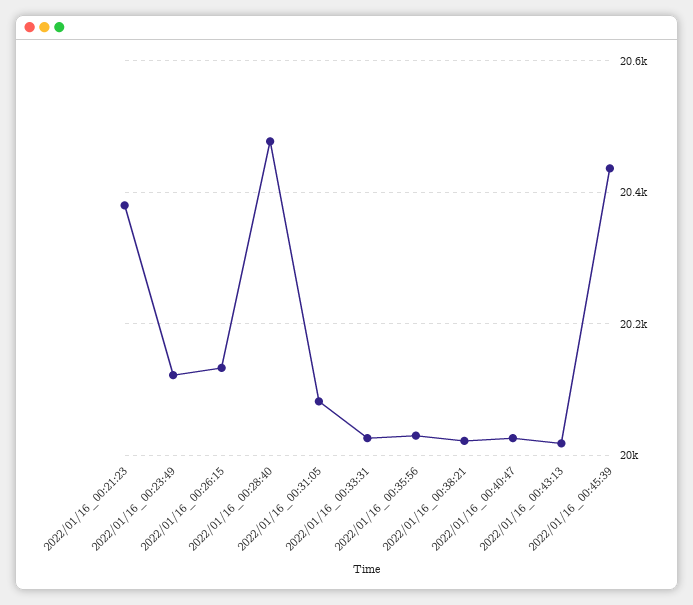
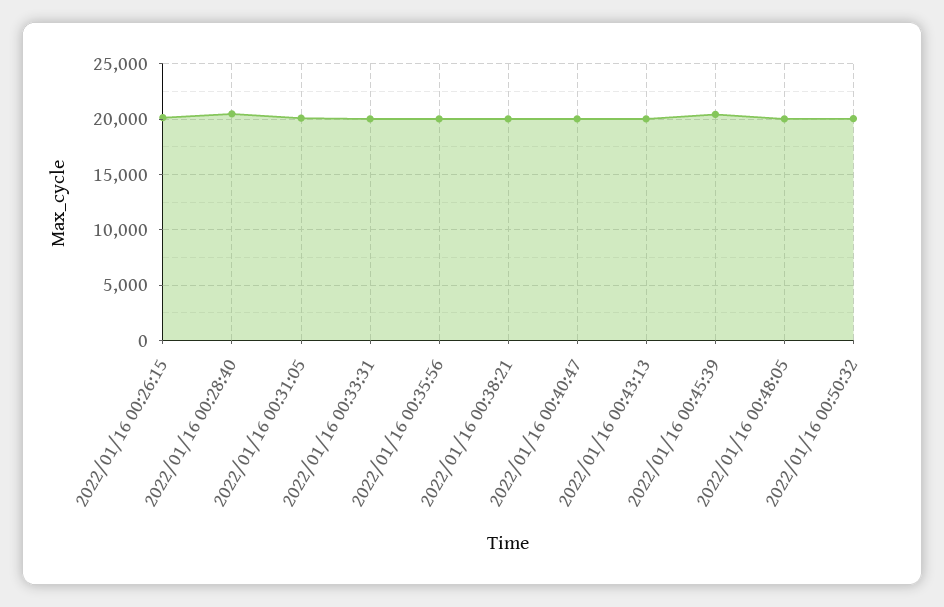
2022/01/16_00:21:23: 20380 -> none
2022/01/16_00:23:49: 20120 -> none
2022/01/16 00:48:05: none -> 20000
2022/01/16 00:50:32: none -> 20000

